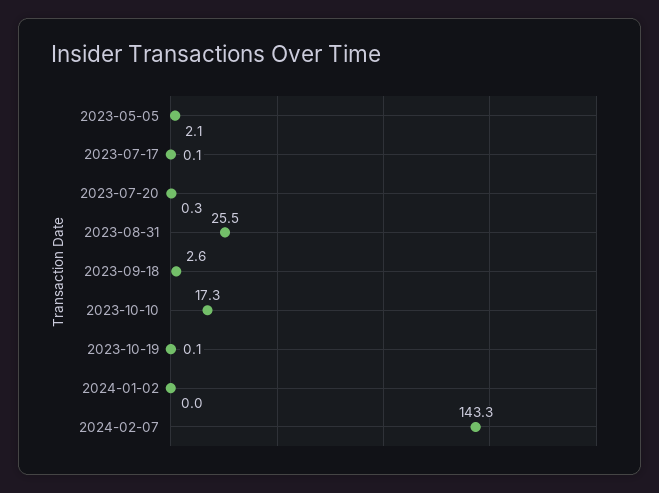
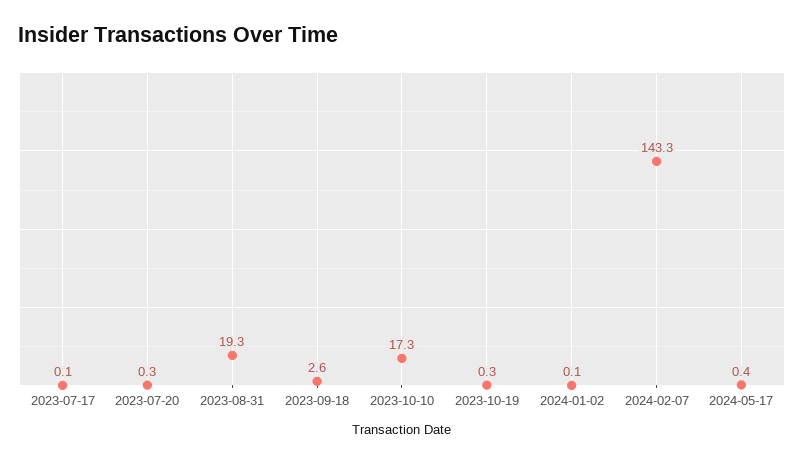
2023-05-05: 2.1 -> none
2023-08-31: 25.5 -> 19.3
2023-10-19: 0.1 -> 0.3
2024-01-02: 0 -> 0.1
2024-05-17: none -> 0.4

